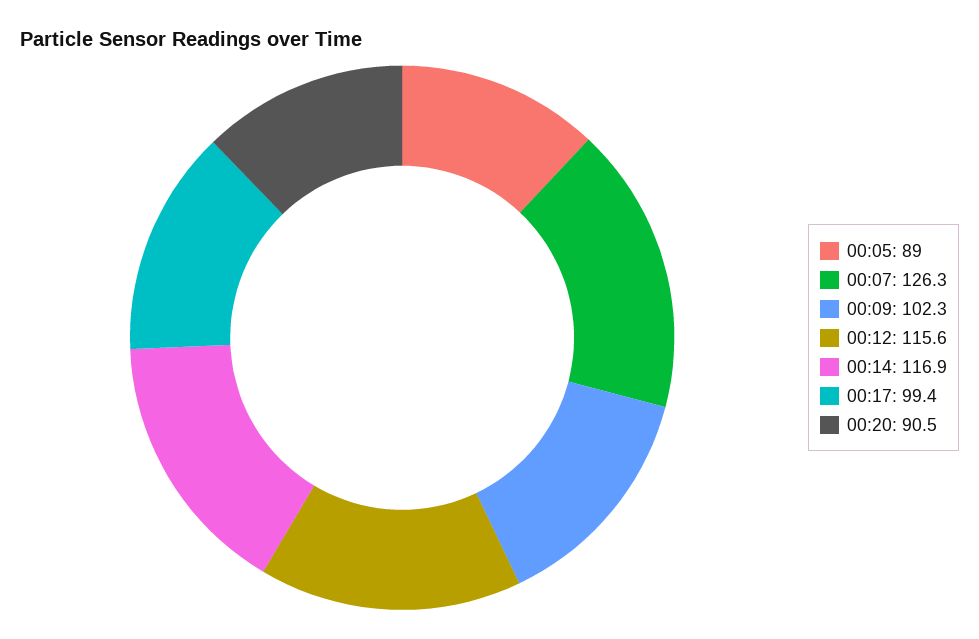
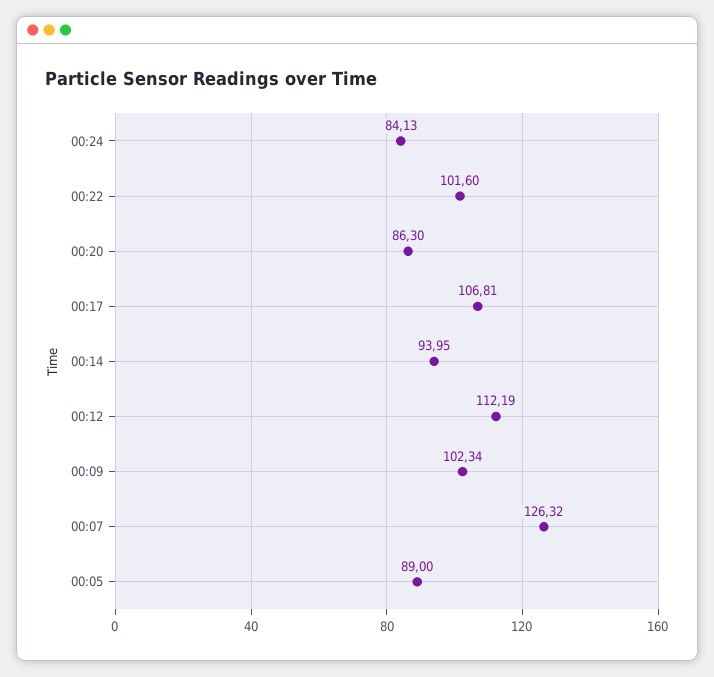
00:12: 115.6 -> 112.19
00:14: 116.9 -> 93.95
00:17: 99.4 -> 106.81
00:20: 90.5 -> 86.3
00:24: none -> 84.13
00:22: none -> 101.6

